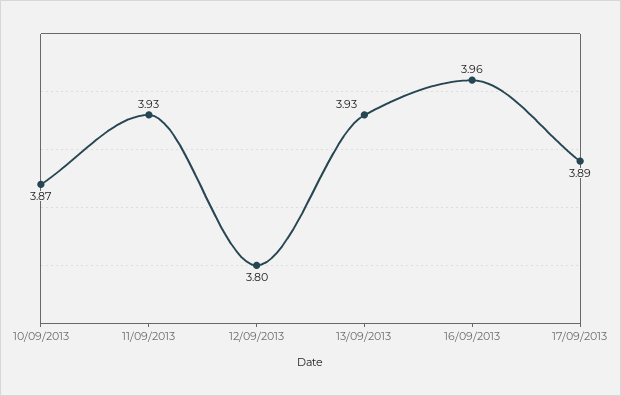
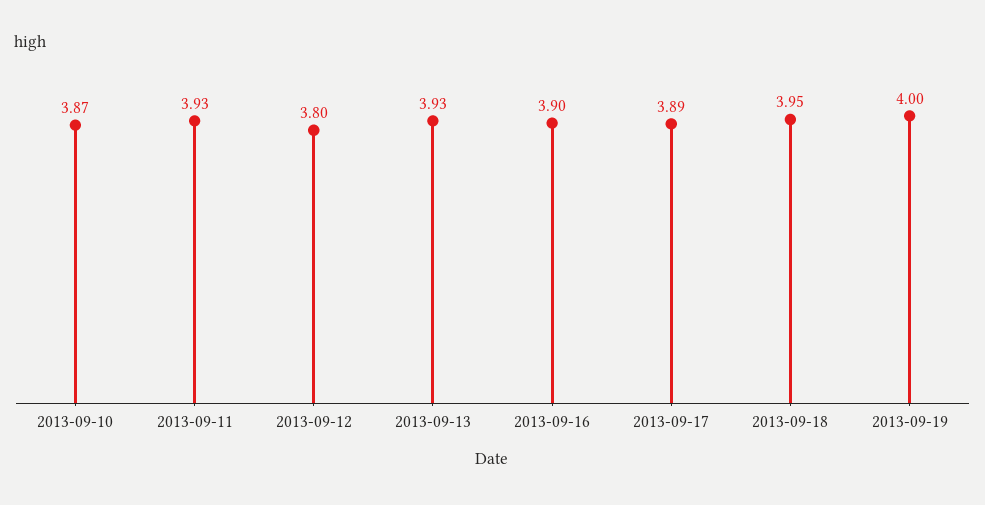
16/09/2013: 3.96 -> 3.9
2013-09-18: none -> 3.95
2013-09-19: none -> 4

